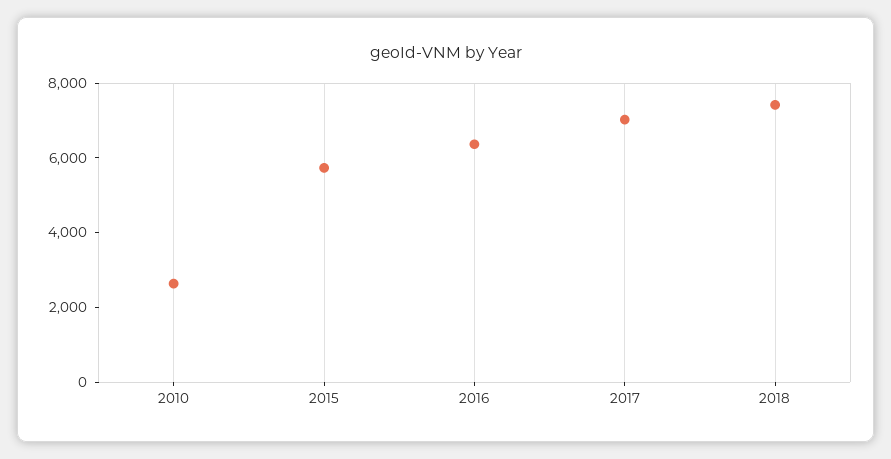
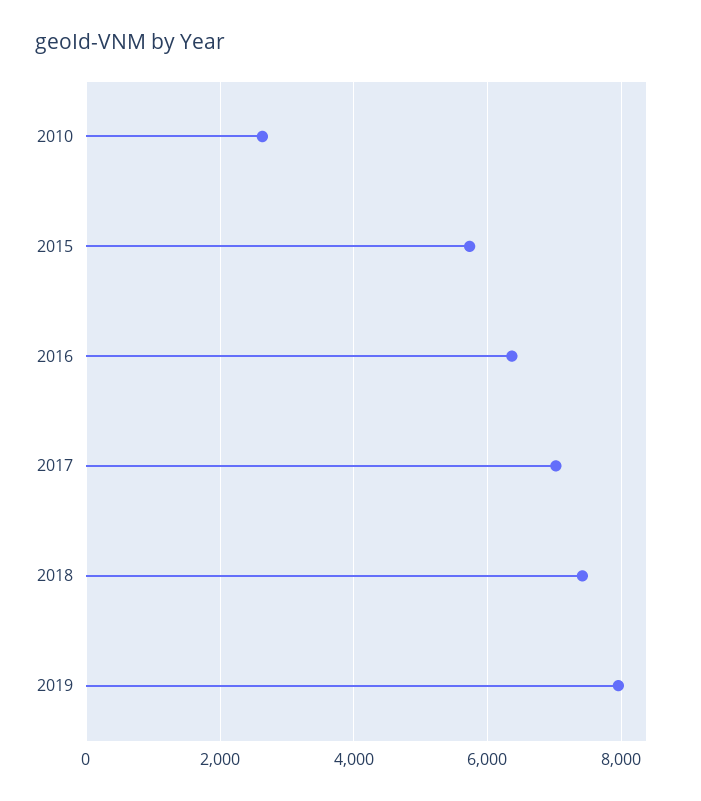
2019: none -> 8000

